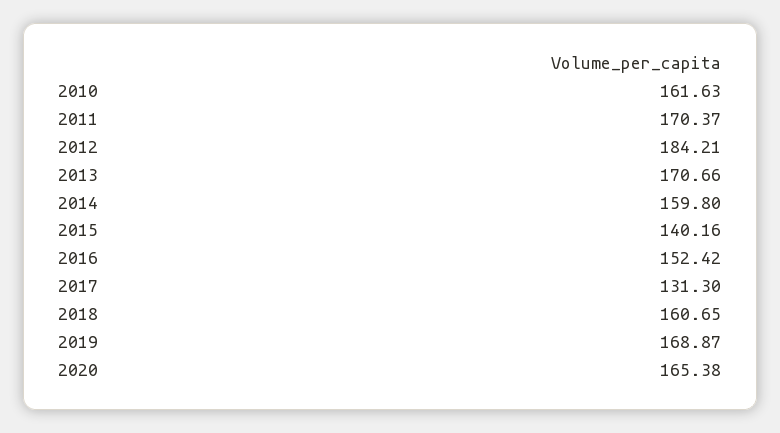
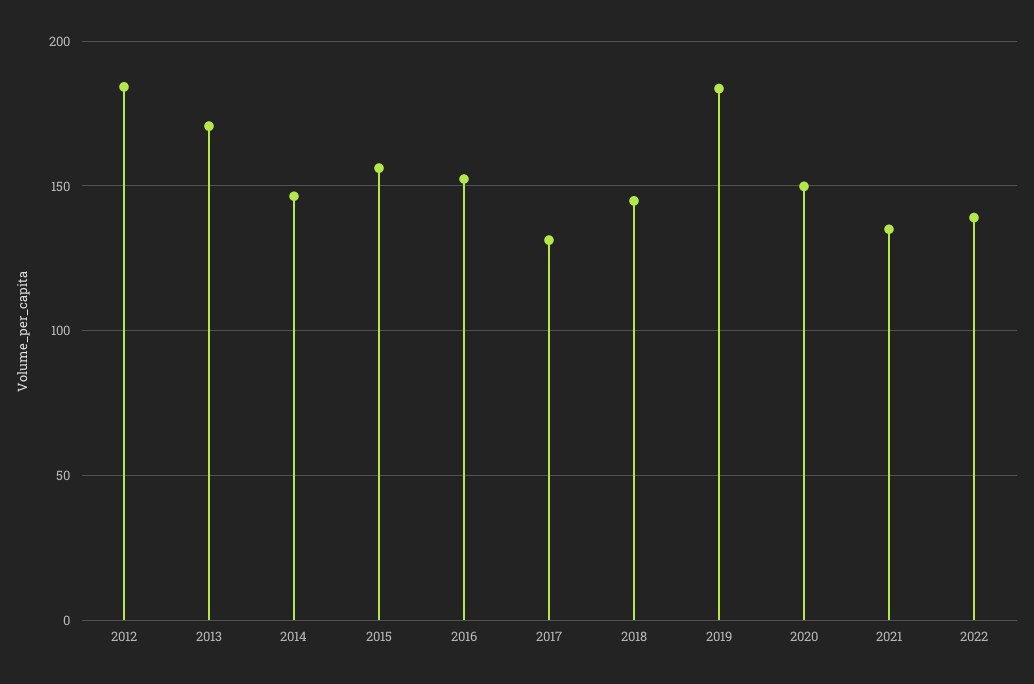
2010: 161.63 -> none
2011: 170.37 -> none
2014: 159.8 -> 145
2015: 140.16 -> 155
2018: 160.65 -> 145
2019: 168.87 -> 185
2020: 165.38 -> 150
2021: none -> 135
2022: none -> 140

